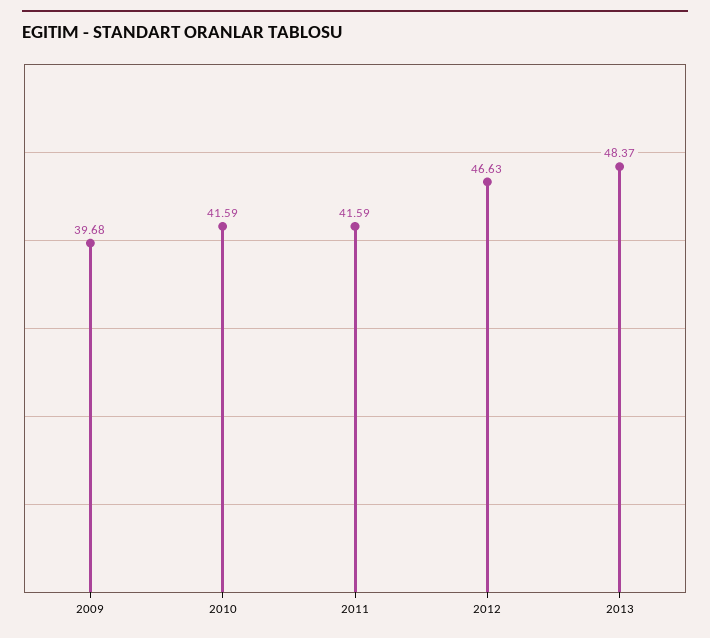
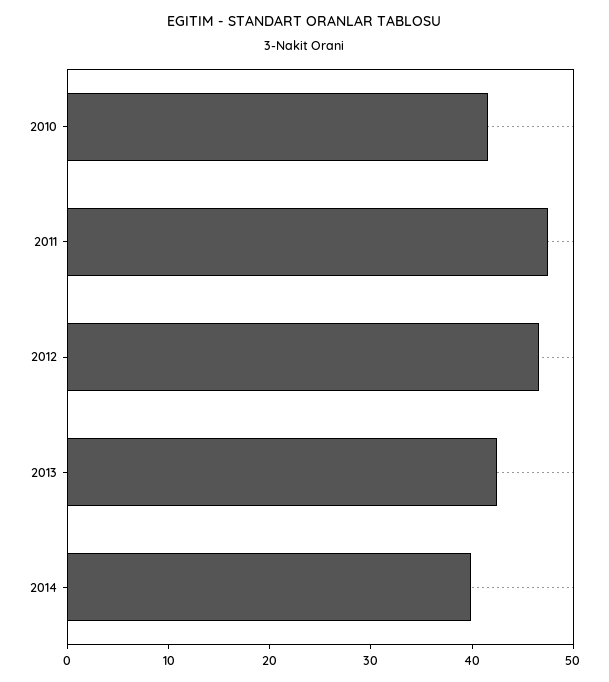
2009: 39.68 -> none
2011: 41.59 -> 48
2013: 48.37 -> 42
2014: none -> 40

